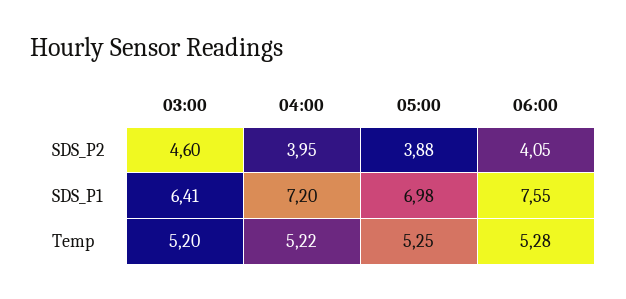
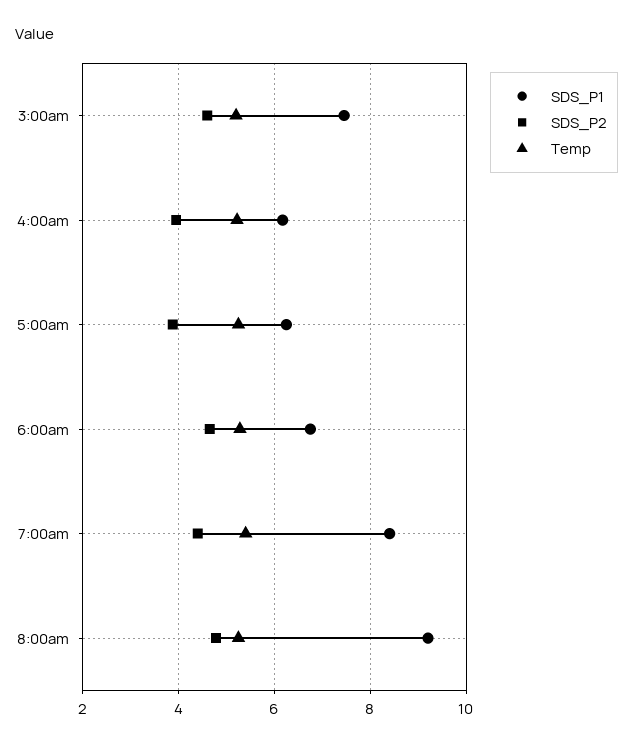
SDS_P2, 06:00: 4.05 -> 4.6
SDS_P1, 03:00: 6.41 -> 7.4
SDS_P1, 04:00: 7.2 -> 6.2
SDS_P1, 05:00: 6.98 -> 6.2
SDS_P1, 06:00: 7.55 -> 6.8
SDS_P1, 7:00am: none -> 8.4
SDS_P2, 7:00am: none -> 4.4
Temp, 7:00am: none -> 5.4
SDS_P1, 8:00am: none -> 9.2
SDS_P2, 8:00am: none -> 4.8
Temp, 8:00am: none -> 5.2

